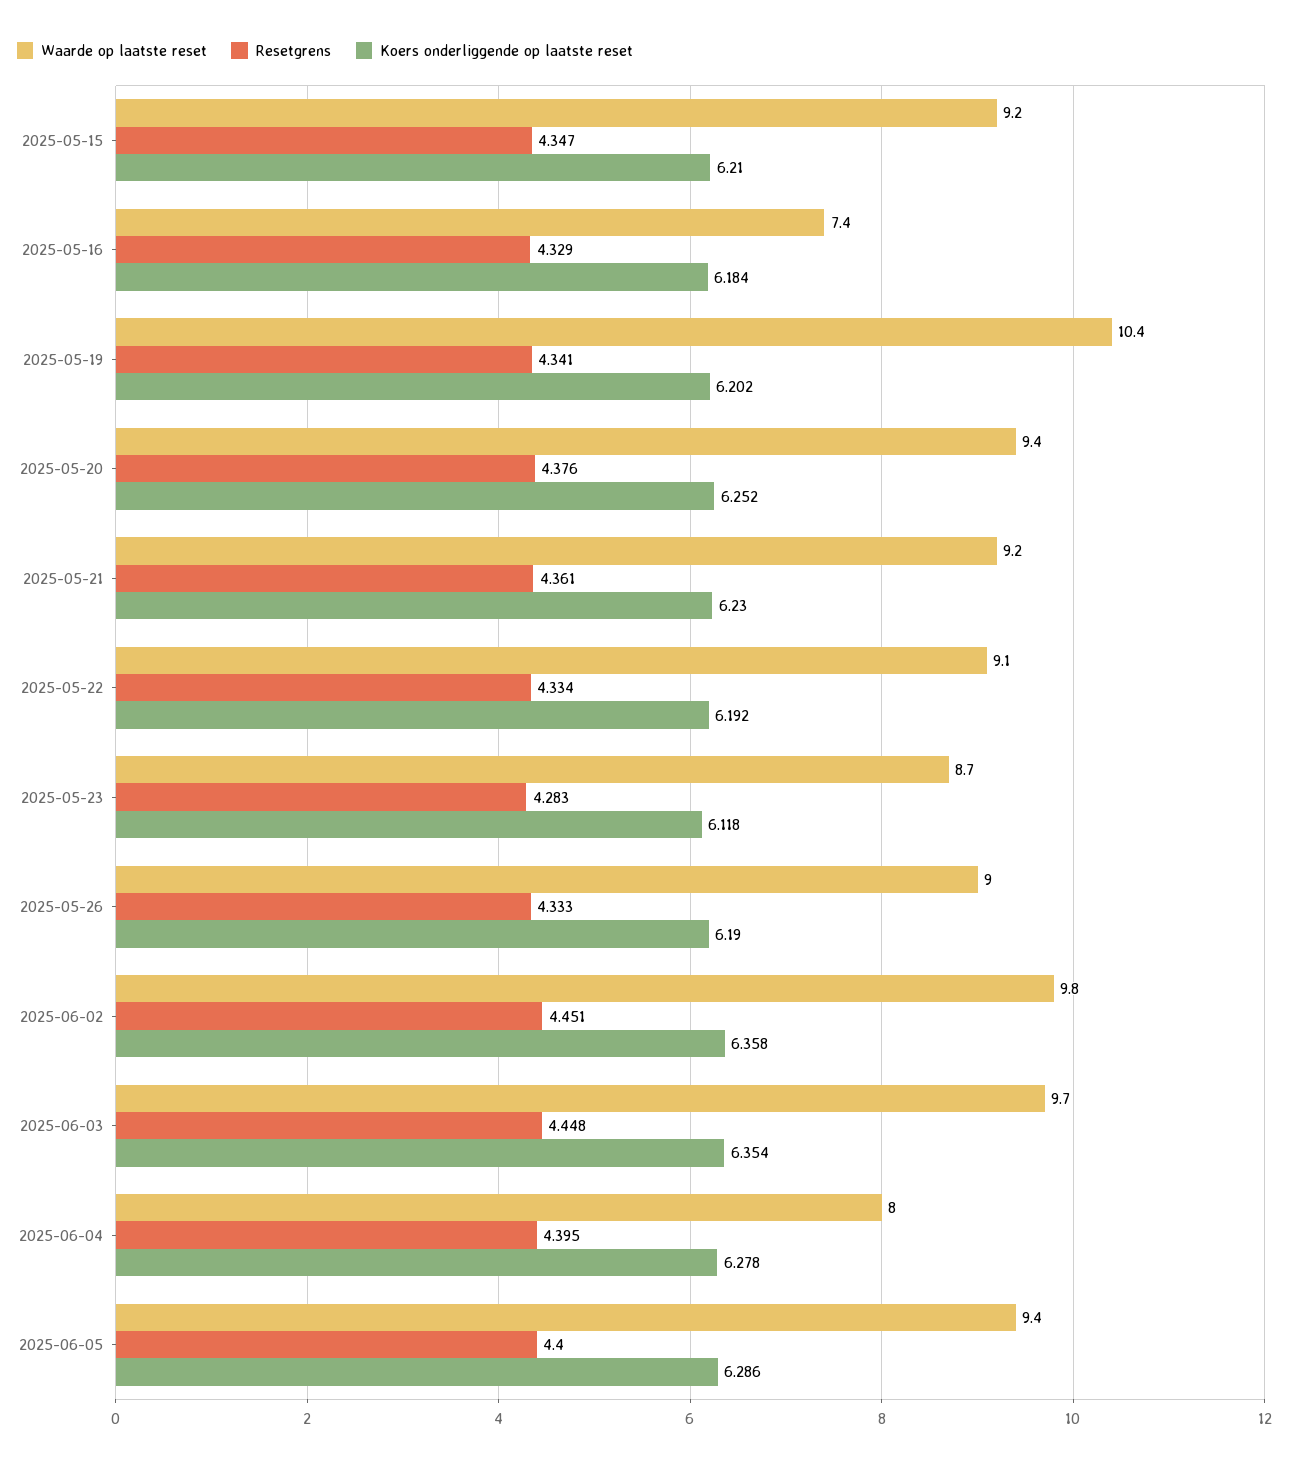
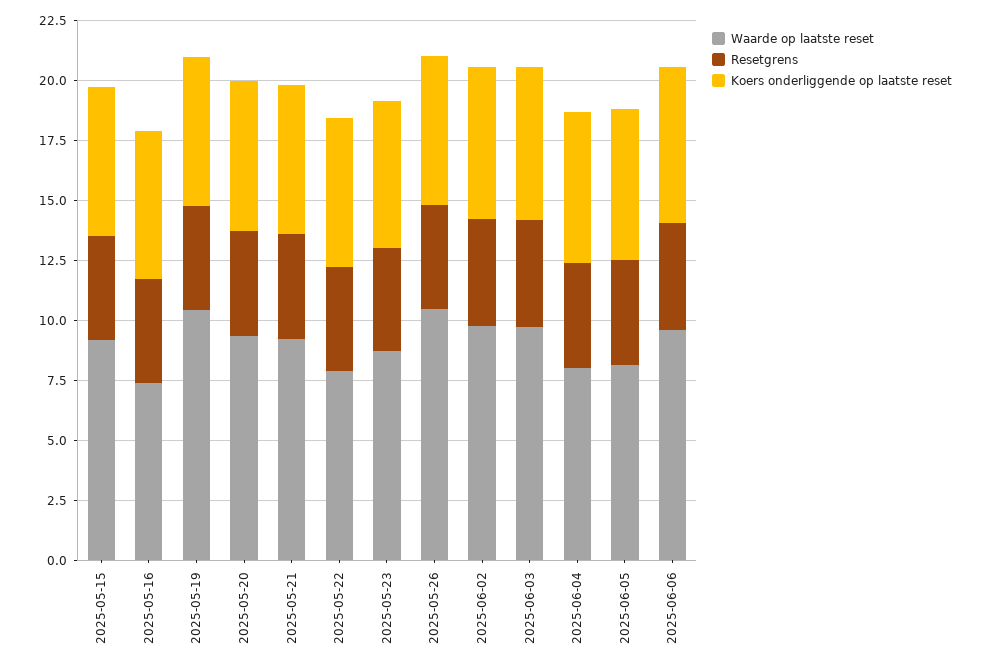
Waarde op laatste reset, 2025-05-22: 9.1 -> 8
Waarde op laatste reset, 2025-05-26: 9 -> 10.5
Waarde op laatste reset, 2025-06-05: 9.4 -> 8
Waarde op laatste reset, 2025-06-06: none -> 9.5
Resetgrens, 2025-06-06: none -> 4.5
Koers onderliggende op laatste reset, 2025-06-06: none -> 6.5

